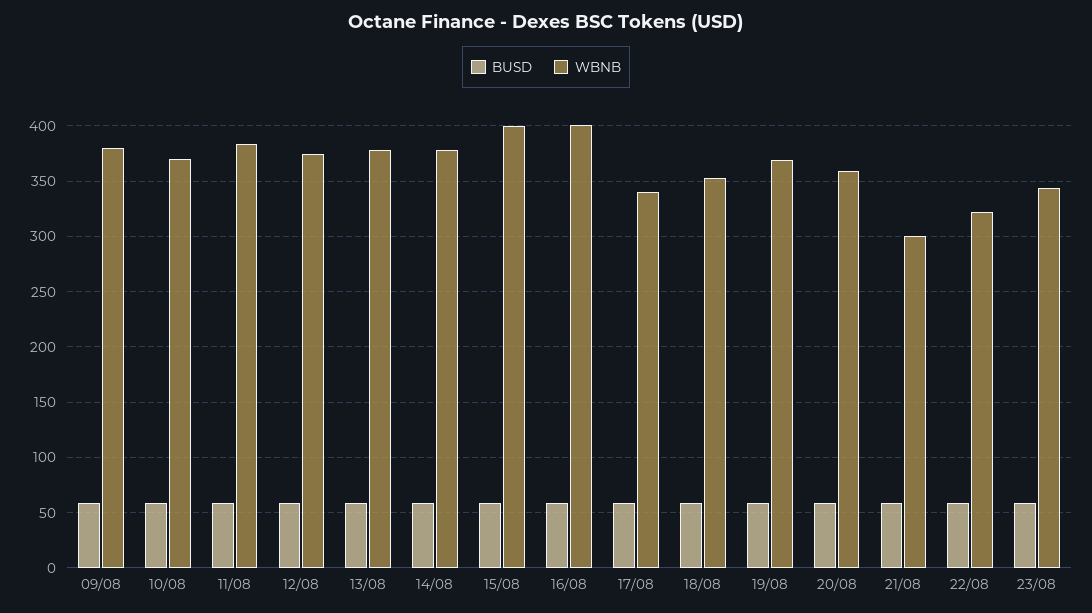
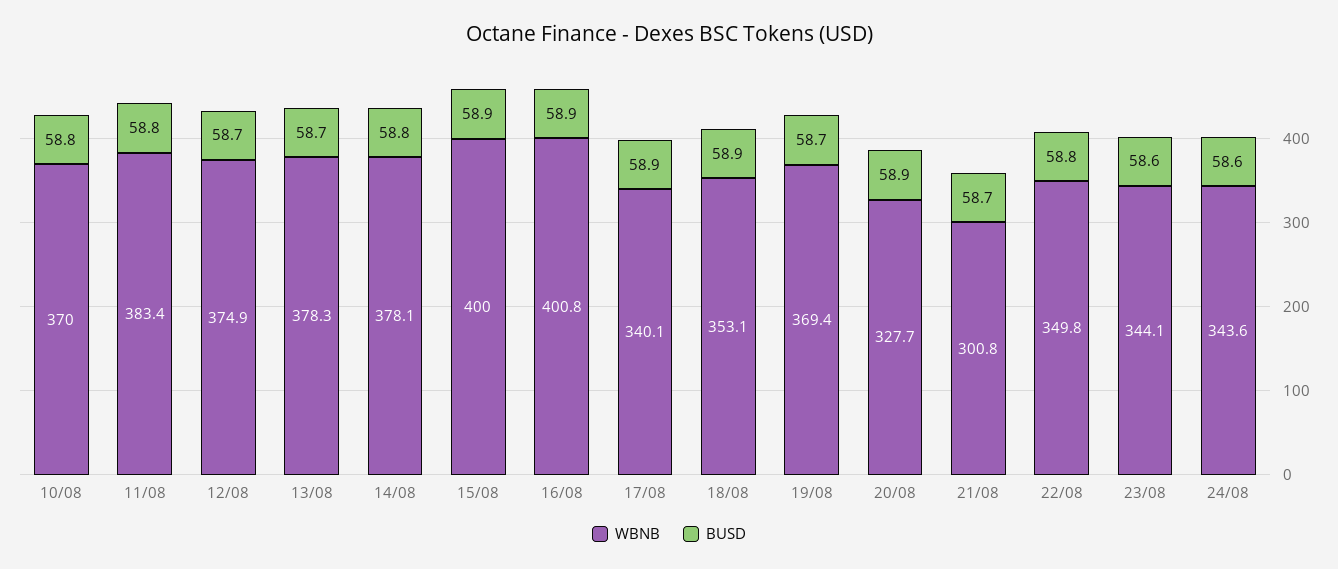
BUSD, 09/08: 60 -> none
WBNB, 09/08: 380 -> none
WBNB, 20/08: 360 -> 327.7
WBNB, 22/08: 320 -> 349.8
WBNB, 24/08: none -> 343.6
BUSD, 24/08: none -> 58.6

